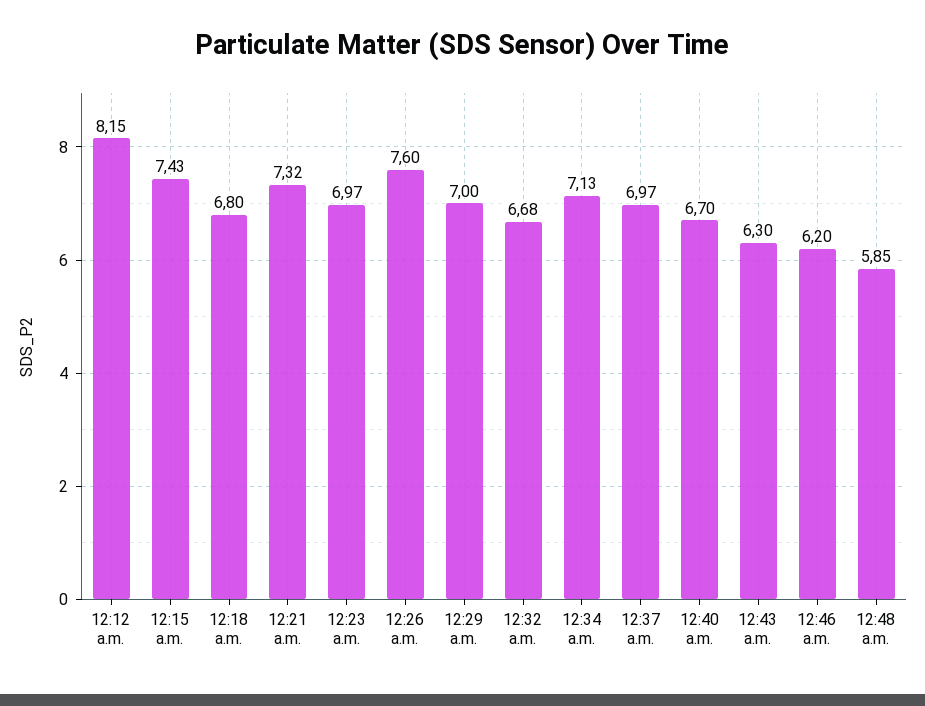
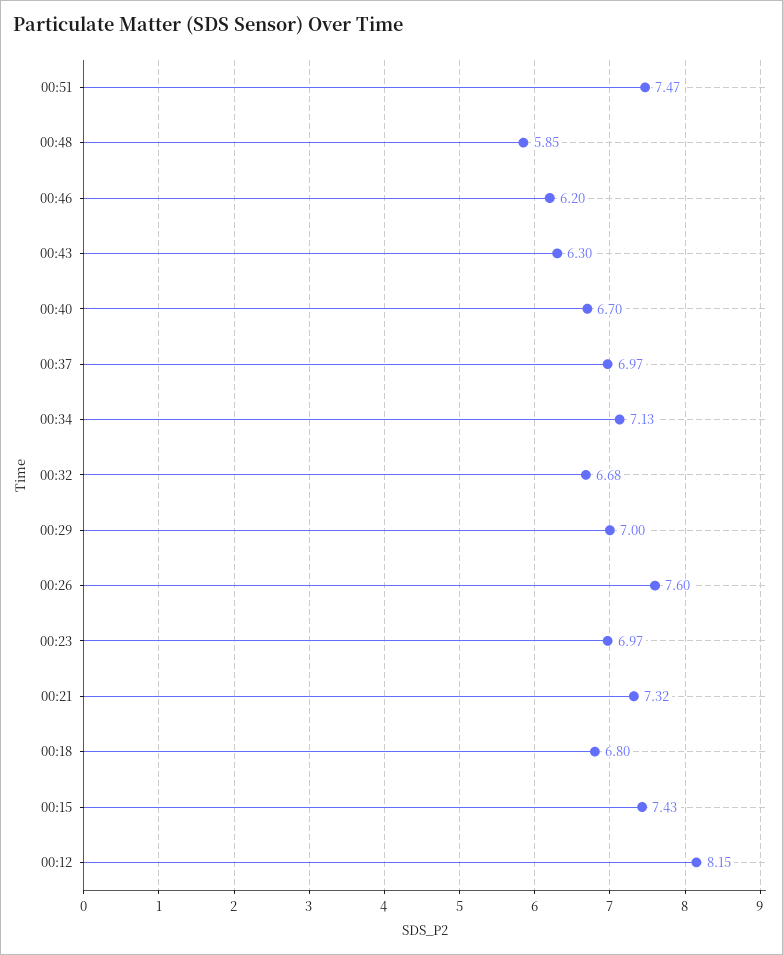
00:51: none -> 7.47

